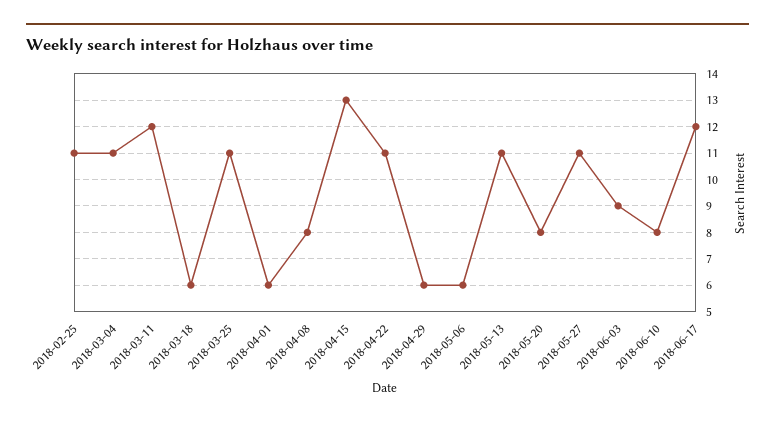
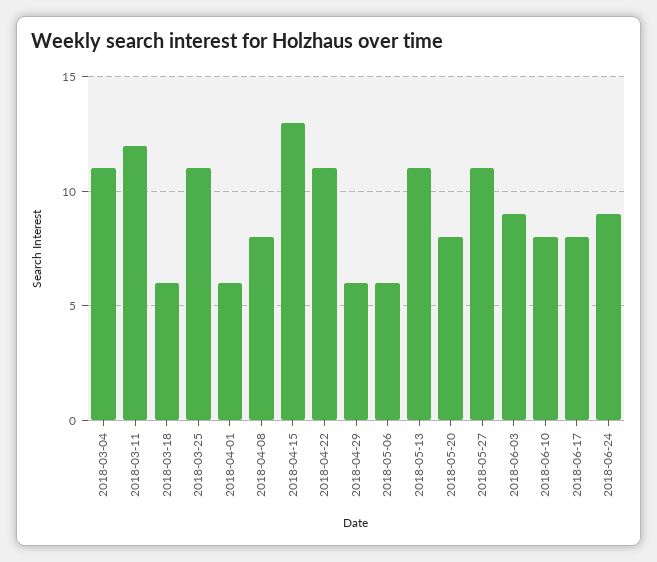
2018-02-25: 11 -> none
2018-06-17: 12 -> 8
2018-06-24: none -> 9

